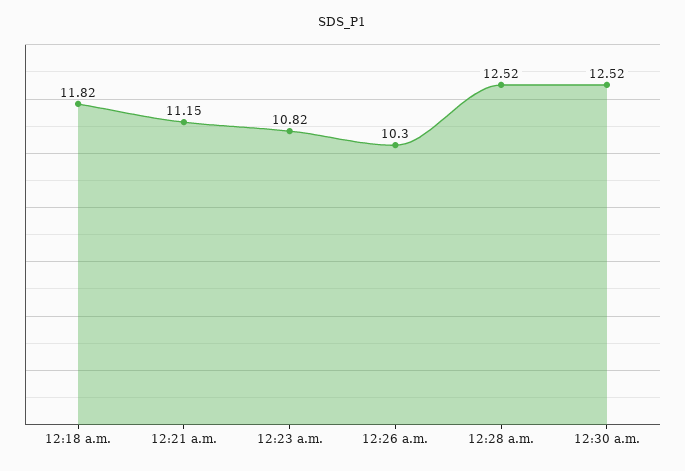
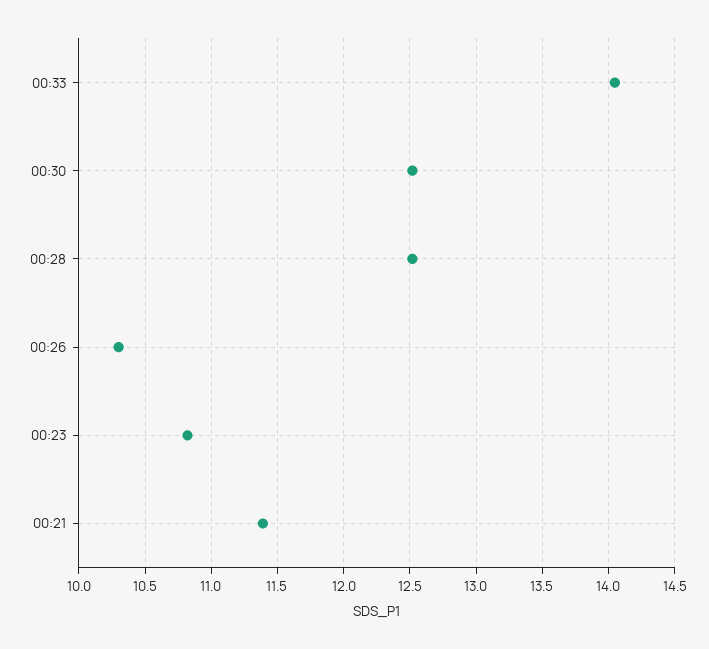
12:18 a.m.: 11.82 -> none
12:21 a.m.: 11.15 -> 11.4
00:33: none -> 14.05

